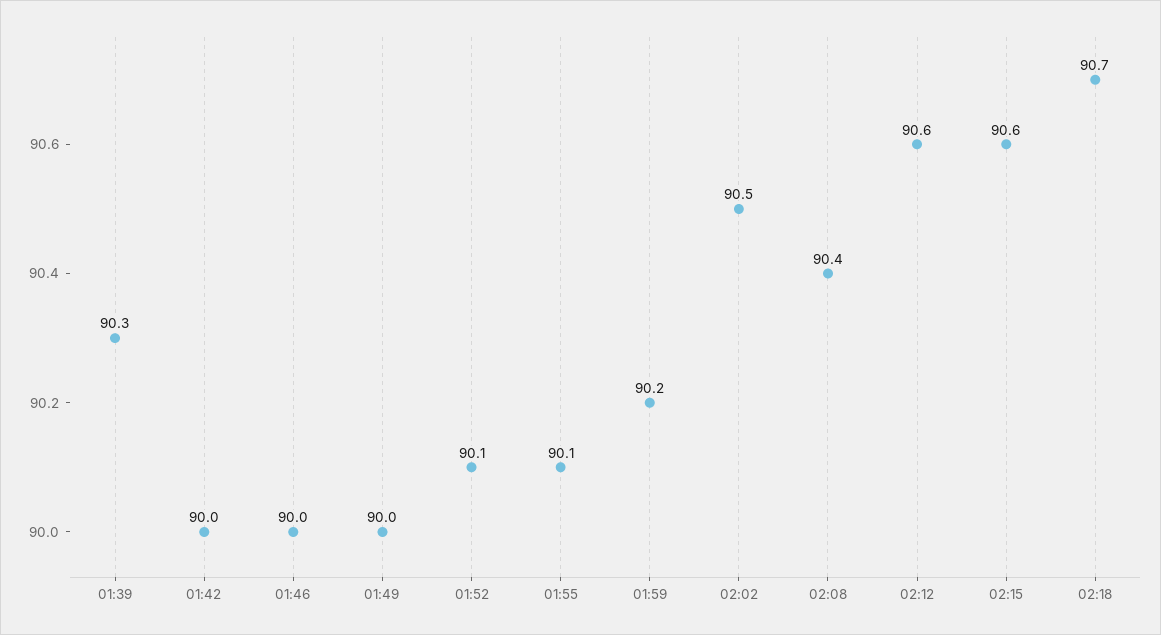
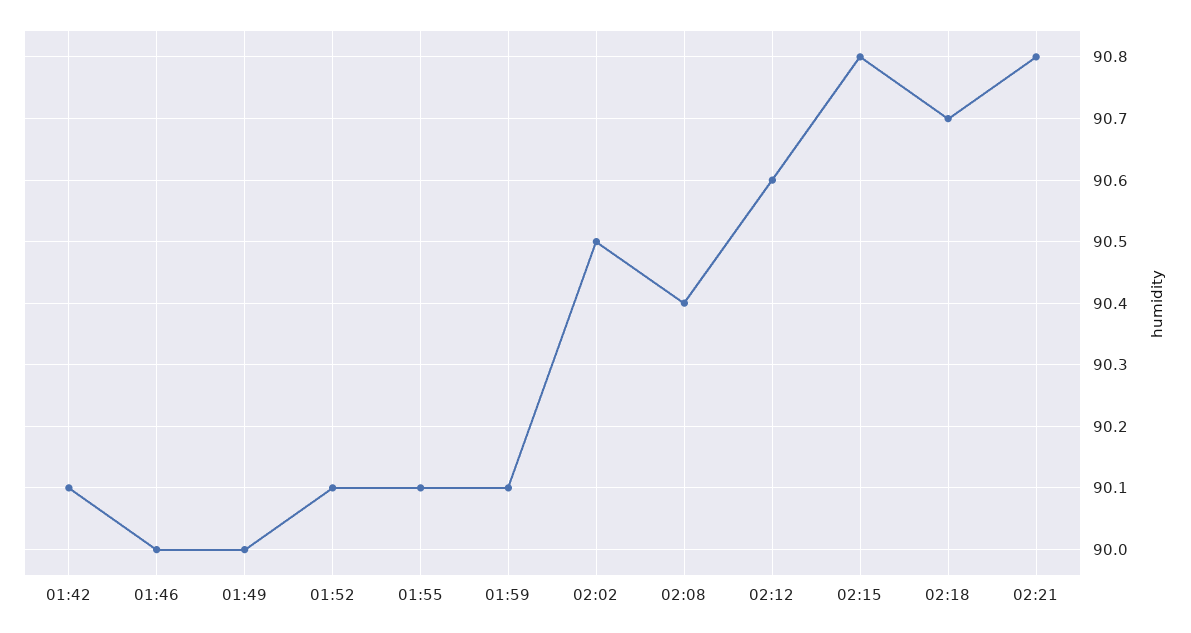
01:39: 90.3 -> none
01:42: 90 -> 90.1
01:59: 90.2 -> 90.1
02:15: 90.6 -> 90.8
02:21: none -> 90.8

